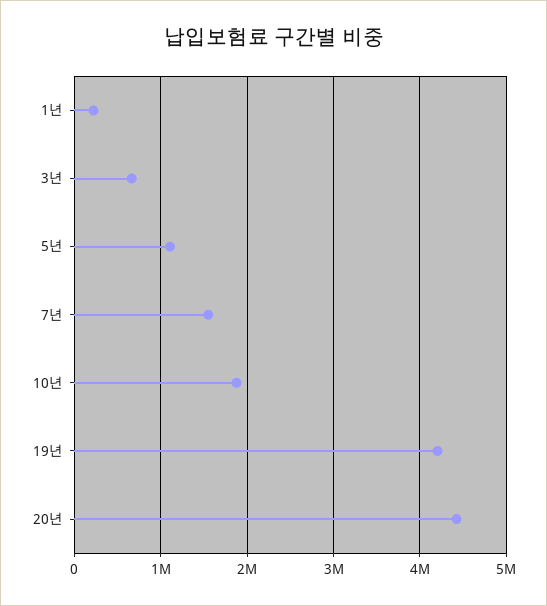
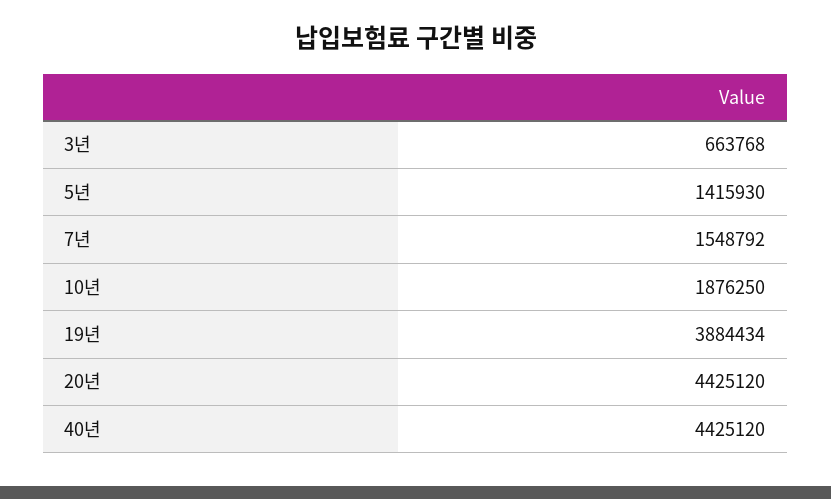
1년: 200000 -> none
5년: 1100000 -> 1415930
19년: 4200000 -> 3884434
40년: none -> 4425120

